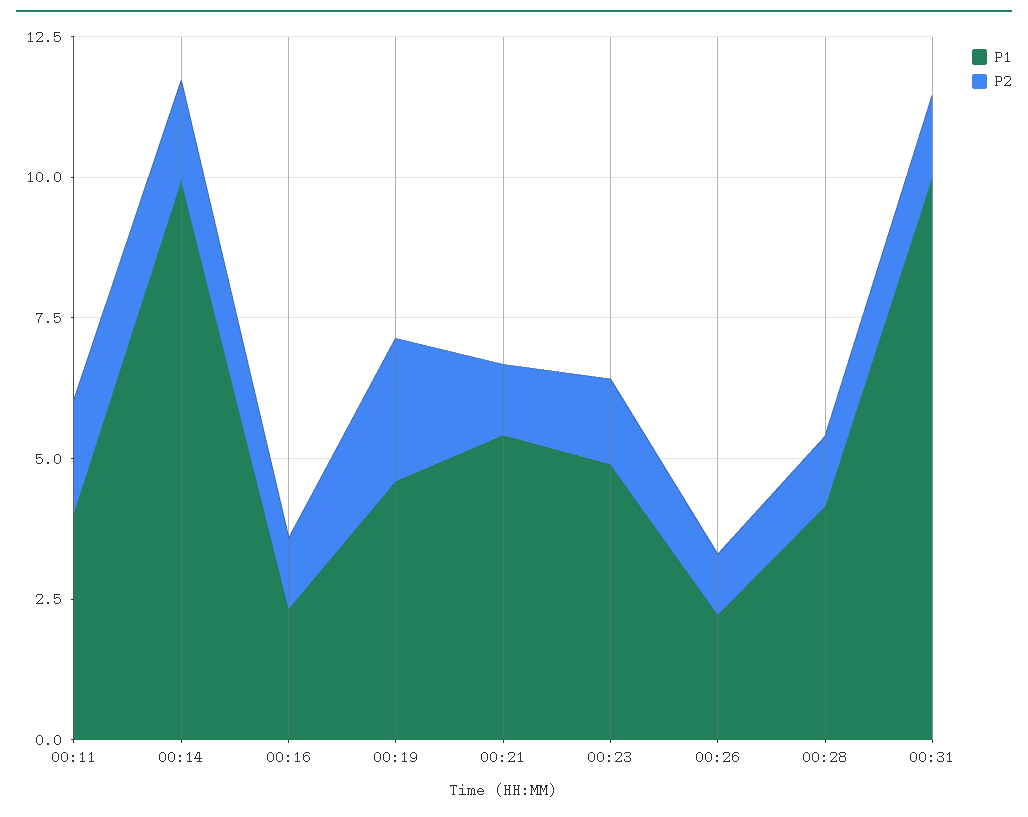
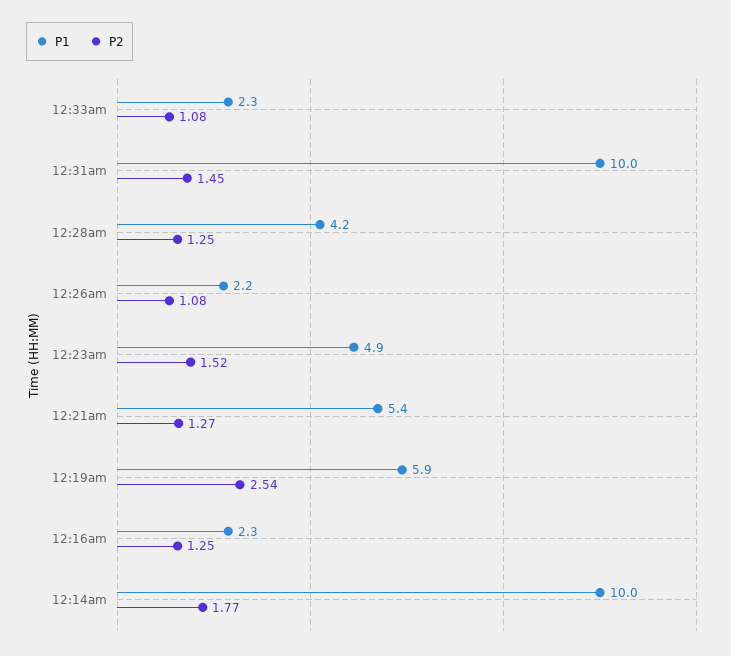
P1, 00:11: 4 -> none
P2, 00:11: 2 -> none
P1, 00:19: 4.5 -> 5.9
P1, 12:33am: none -> 2.3
P2, 12:33am: none -> 1.08

